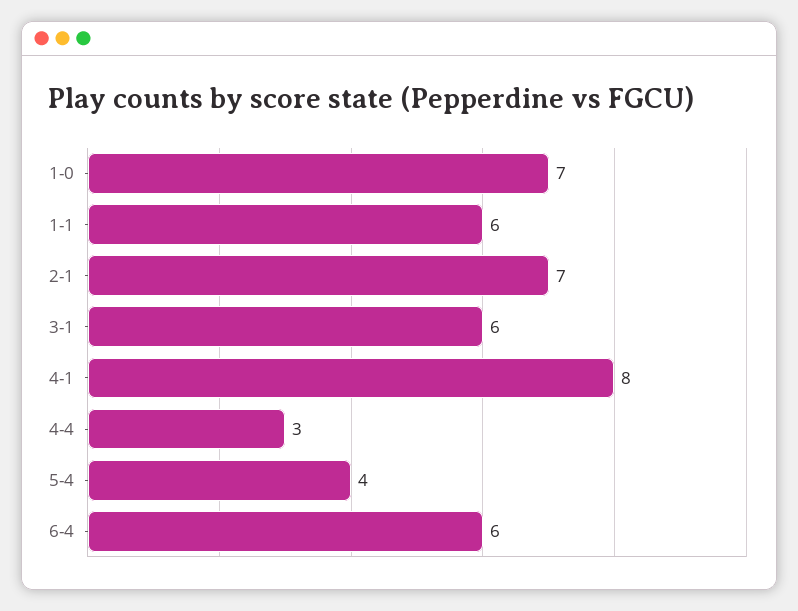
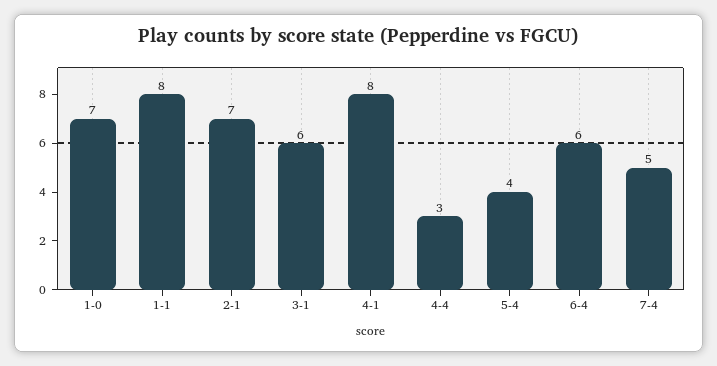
1-1: 6 -> 8
7-4: none -> 5

